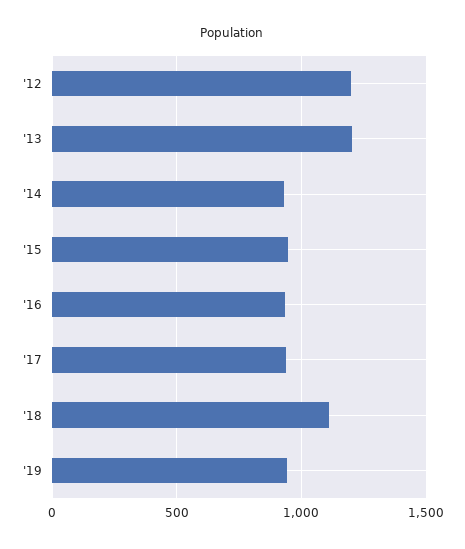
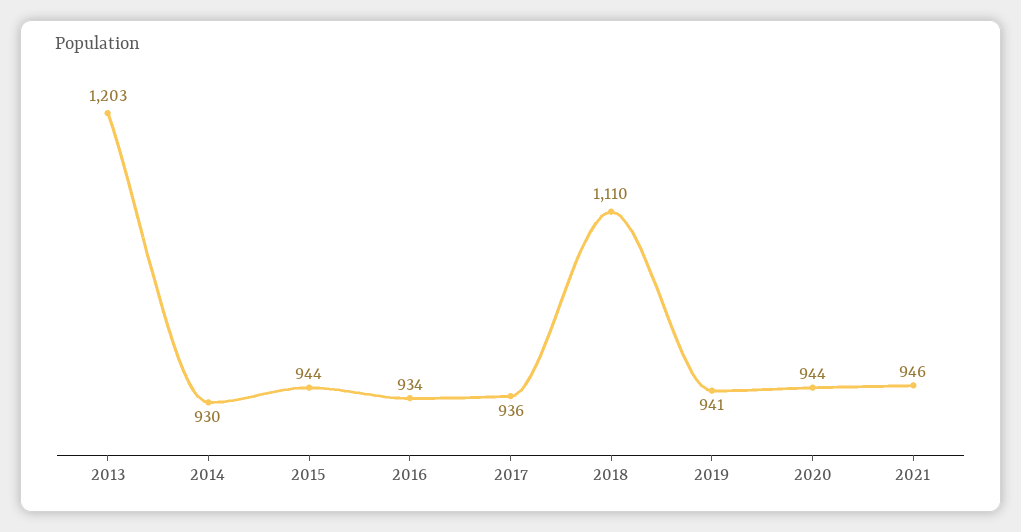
'12: 1200 -> none
2020: none -> 944
2021: none -> 946

